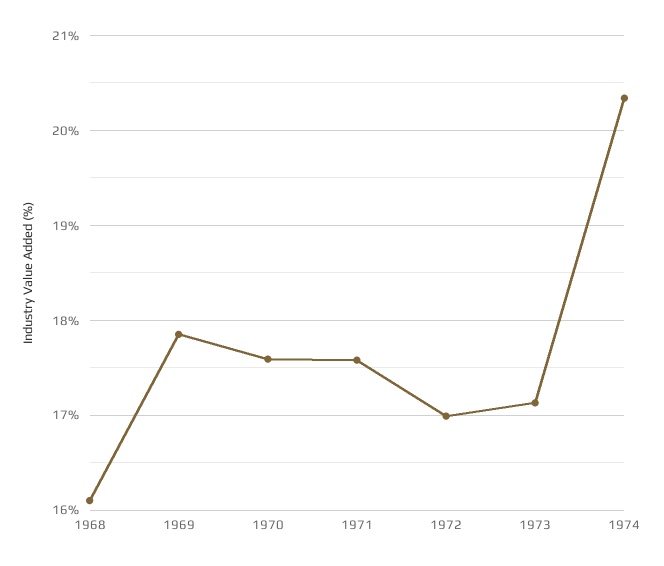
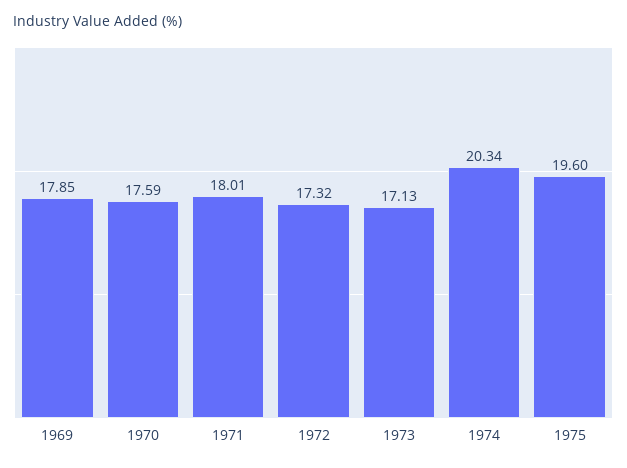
1968: 16.1 -> none
1971: 17.6 -> 18.01
1972: 17 -> 17.32
1975: none -> 19.6

